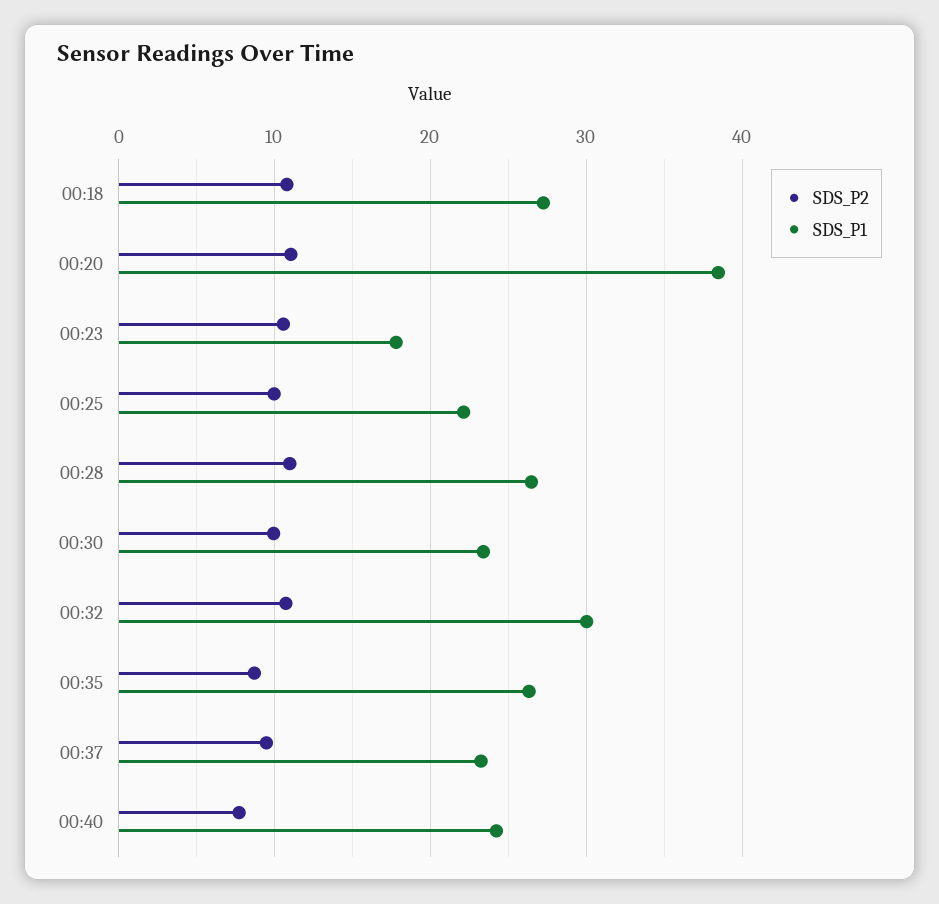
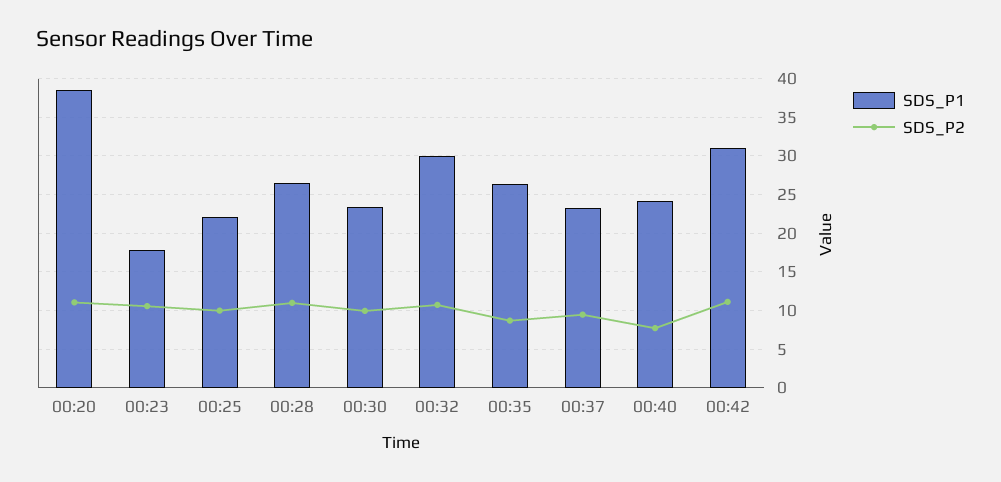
SDS_P2, 00:18: 11 -> none
SDS_P1, 00:18: 27 -> none
SDS_P1, 00:42: none -> 31
SDS_P2, 00:42: none -> 11

